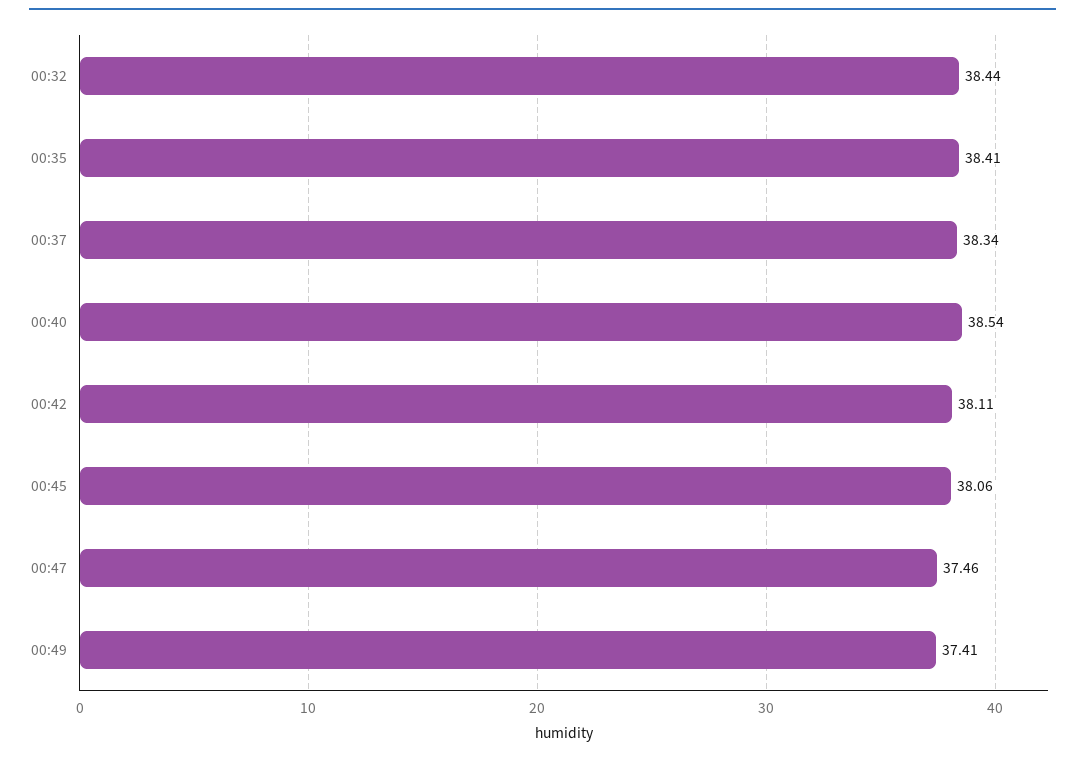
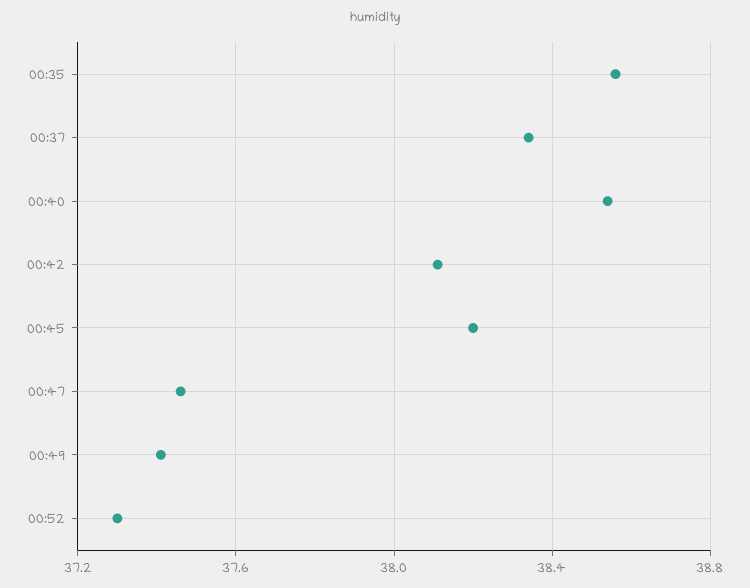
00:32: 38.44 -> none
00:35: 38.41 -> 38.55
00:45: 38.06 -> 38.2
00:52: none -> 37.3

